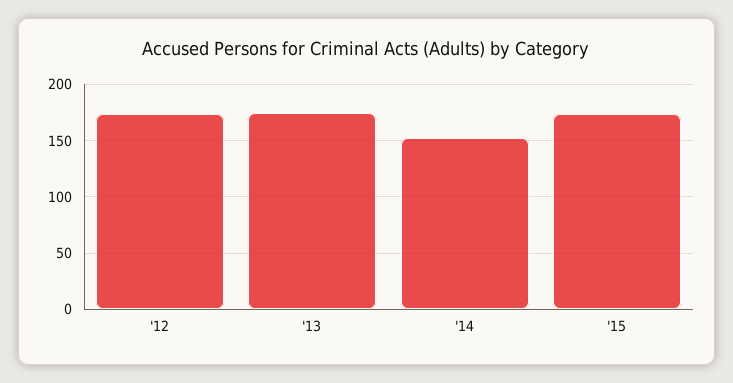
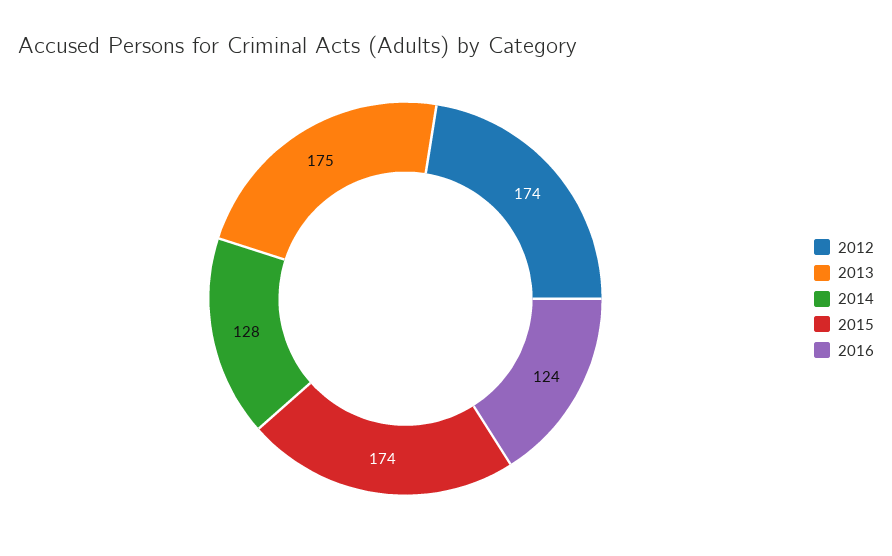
'14: 150 -> 128
2016: none -> 124

